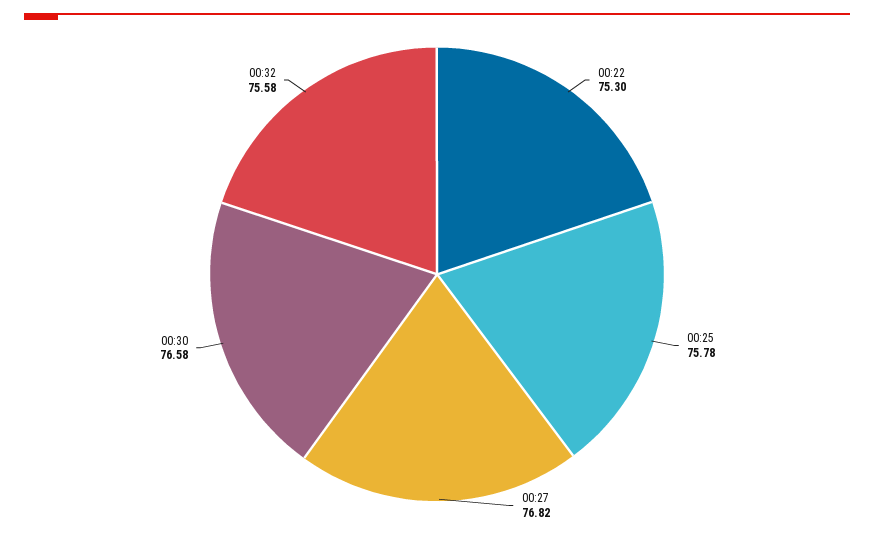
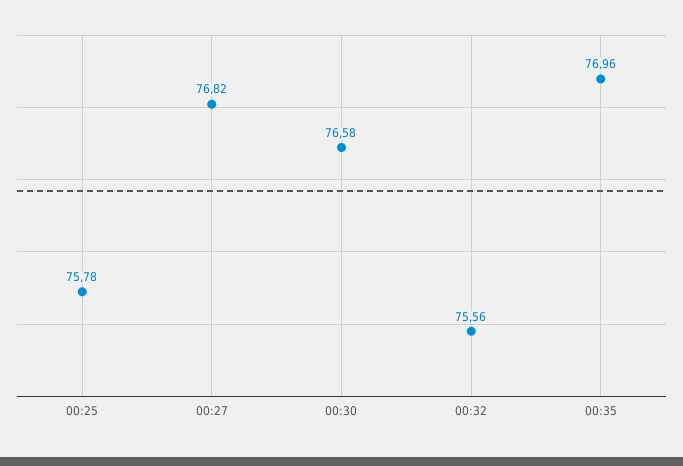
00:22: 75.3 -> none
00:32: 75.58 -> 75.56
00:35: none -> 76.96

